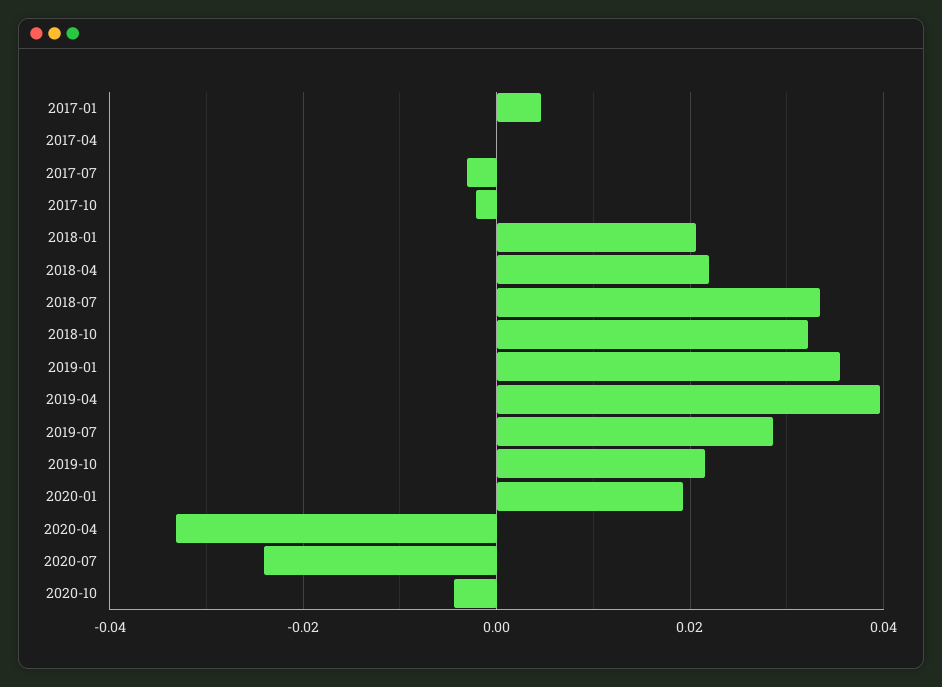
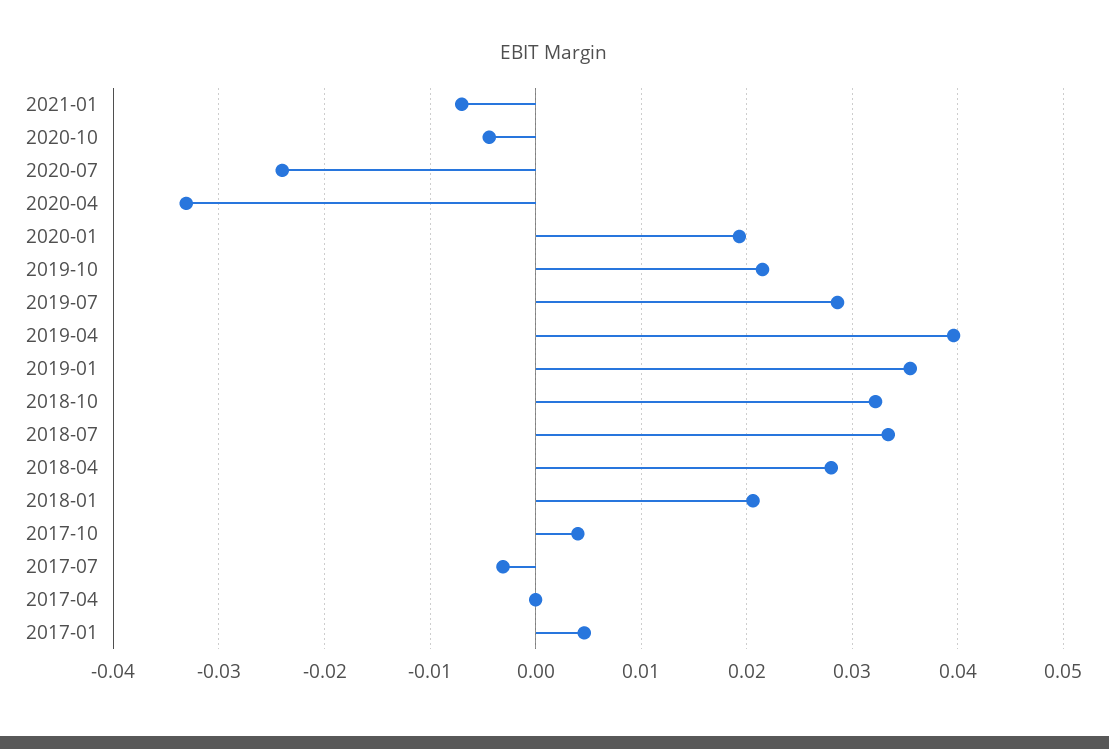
2017-10: -0.002 -> 0.004
2018-04: 0.022 -> 0.028
2021-01: none -> -0.007

